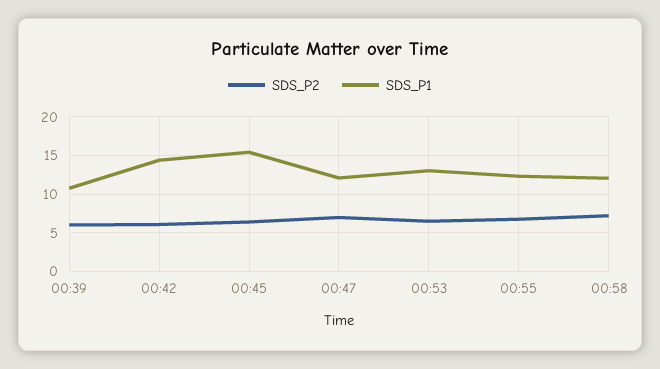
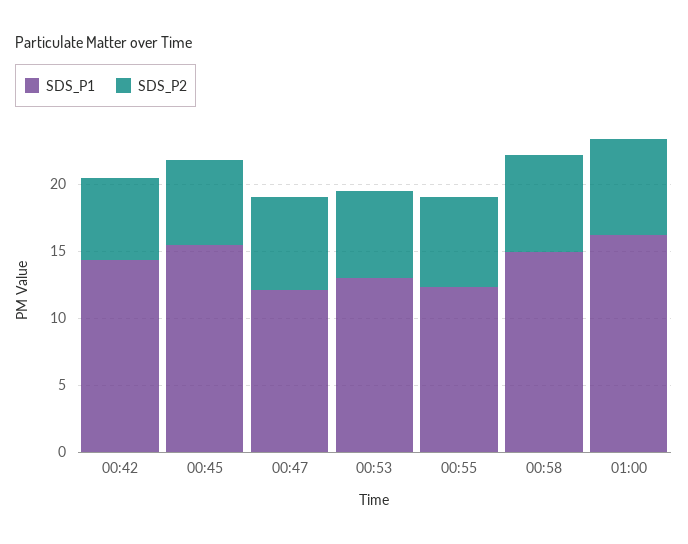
SDS_P2, 00:39: 6 -> none
SDS_P1, 00:39: 11 -> none
SDS_P1, 00:58: 12 -> 15
SDS_P1, 01:00: none -> 16
SDS_P2, 01:00: none -> 7

